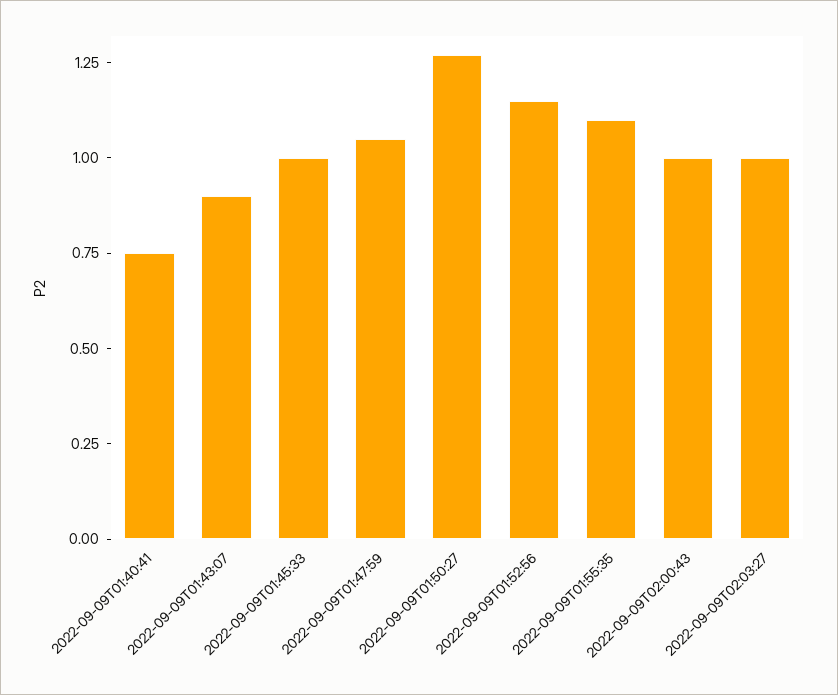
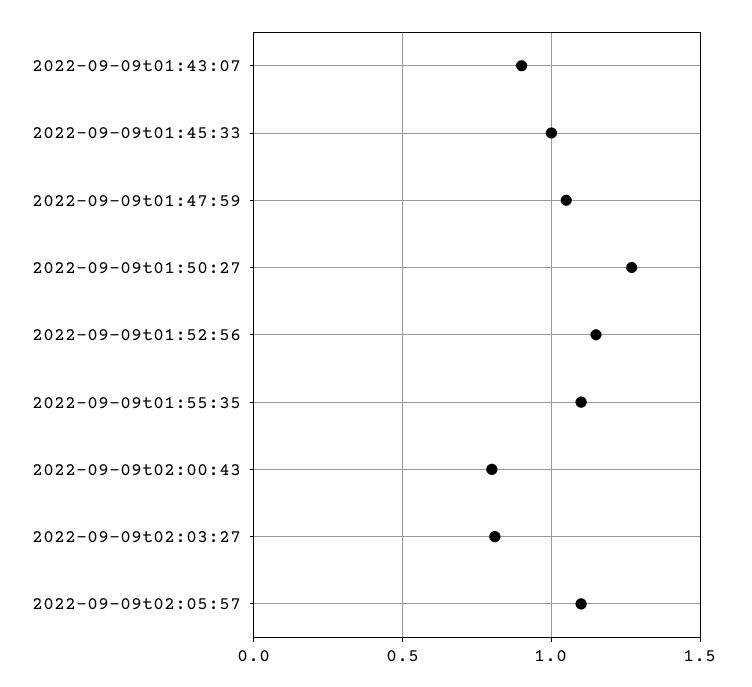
2022-09-09T01:40:41: 0.75 -> none
2022-09-09T02:00:43: 1 -> 0.8
2022-09-09T02:03:27: 1 -> 0.8
2022-09-09t02:05:57: none -> 1.1

